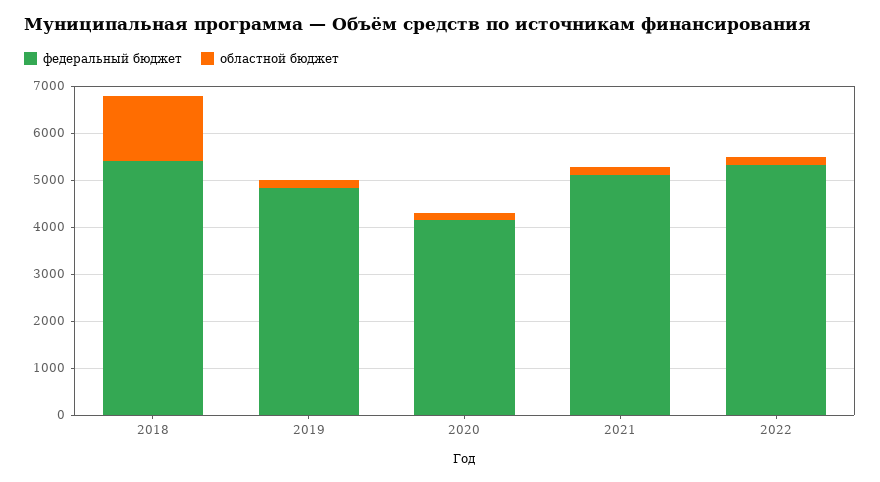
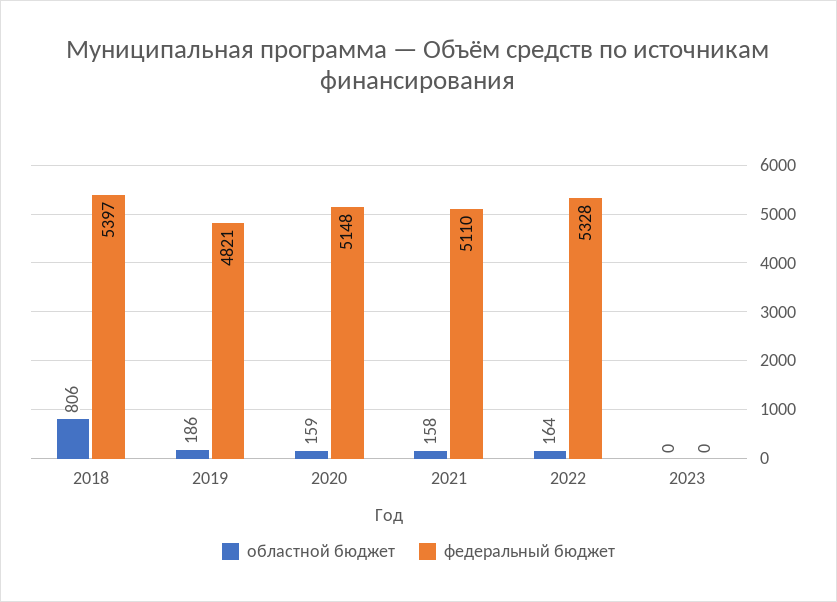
областной бюджет, 2018: 1400 -> 806
федеральный бюджет, 2020: 4200 -> 5148
областной бюджет, 2023: none -> 0
федеральный бюджет, 2023: none -> 0

